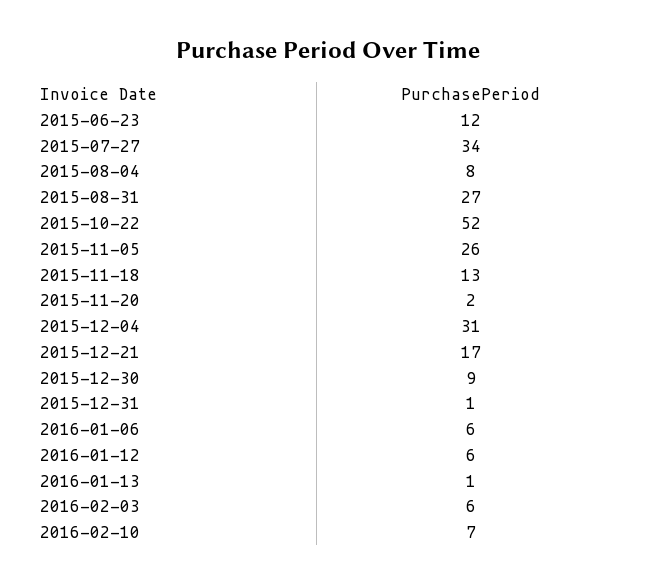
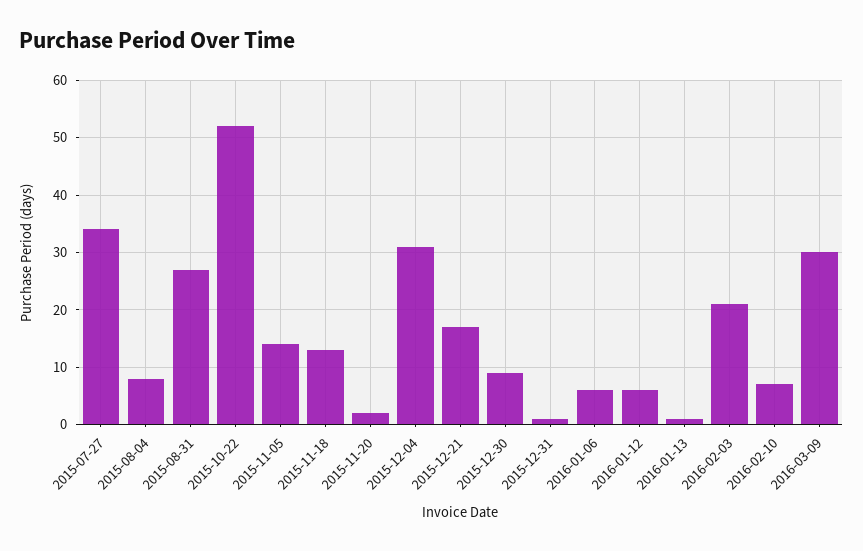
2015-06-23: 12 -> none
2015-11-05: 26 -> 15
2016-02-03: 6 -> 20
2016-03-09: none -> 30

